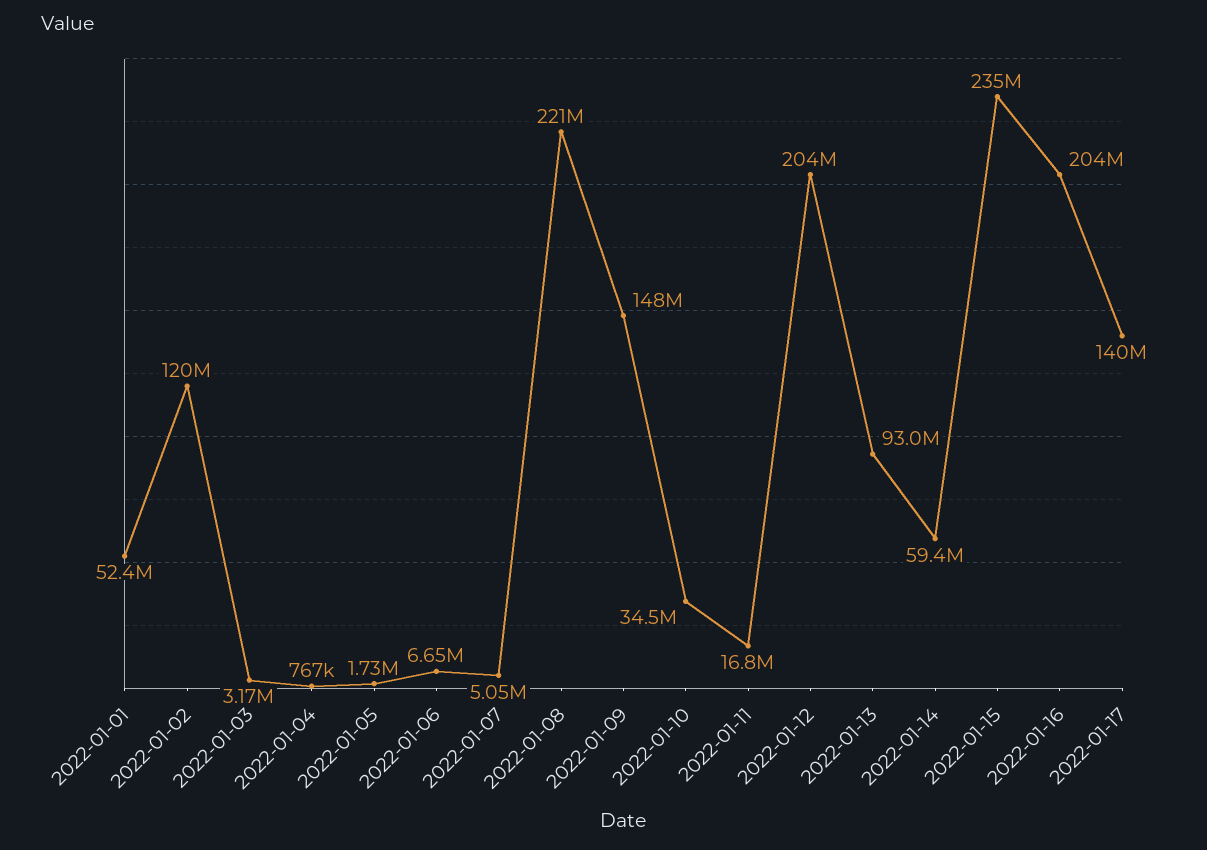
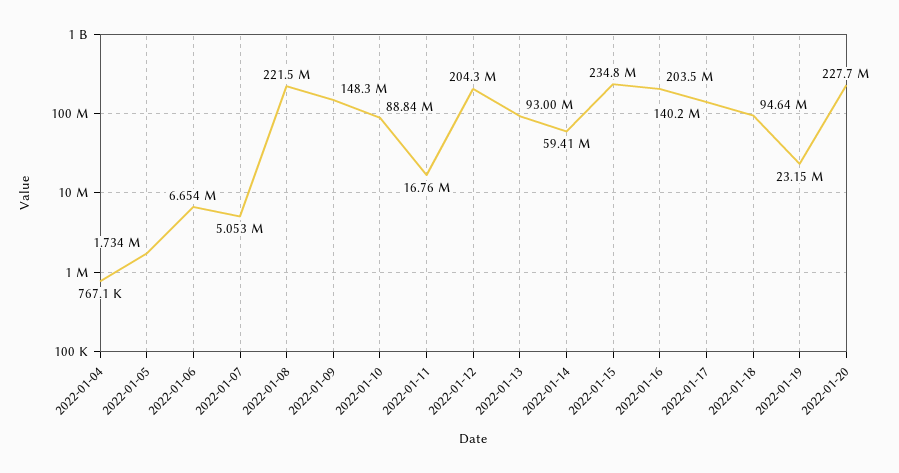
2022-01-01: 52400000 -> none
2022-01-02: 120000000 -> none
2022-01-03: 3170000 -> none
2022-01-10: 34500000 -> 88840000
2022-01-18: none -> 94640000
2022-01-19: none -> 23150000
2022-01-20: none -> 227700000

